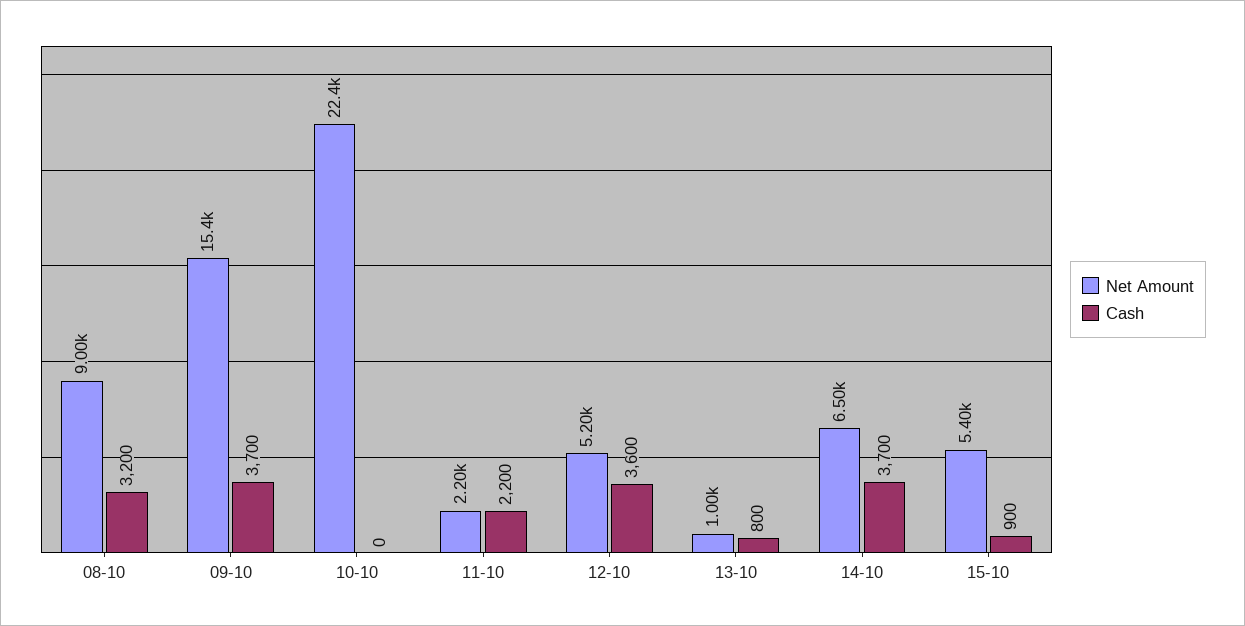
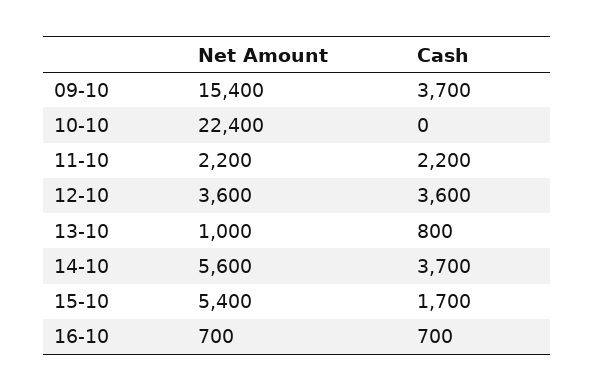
Net Amount, 08-10: 9000 -> none
Cash, 08-10: 3200 -> none
Net Amount, 12-10: 5200 -> 3600
Net Amount, 14-10: 6500 -> 5600
Cash, 15-10: 900 -> 1700
Net Amount, 16-10: none -> 700
Cash, 16-10: none -> 700

